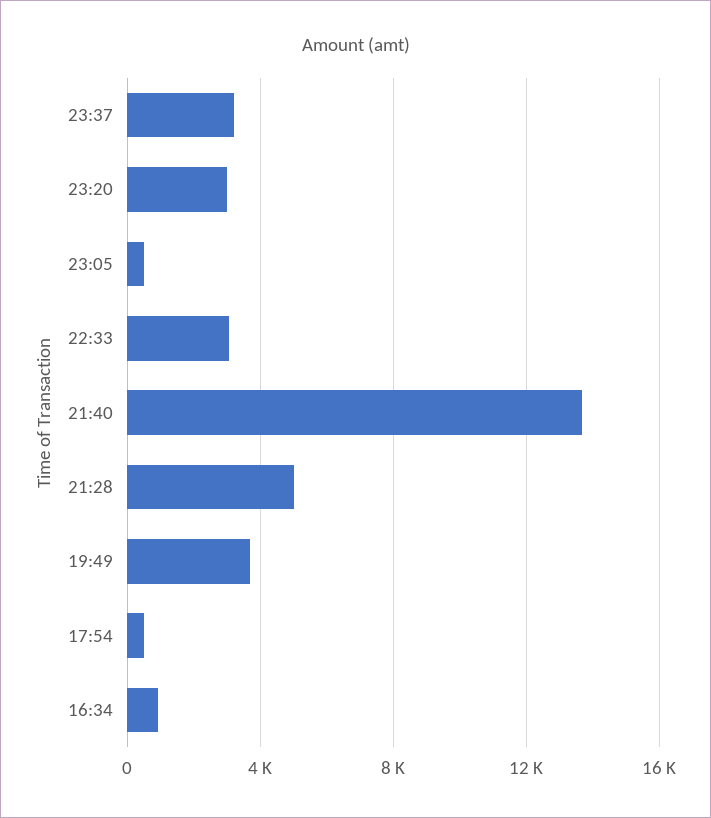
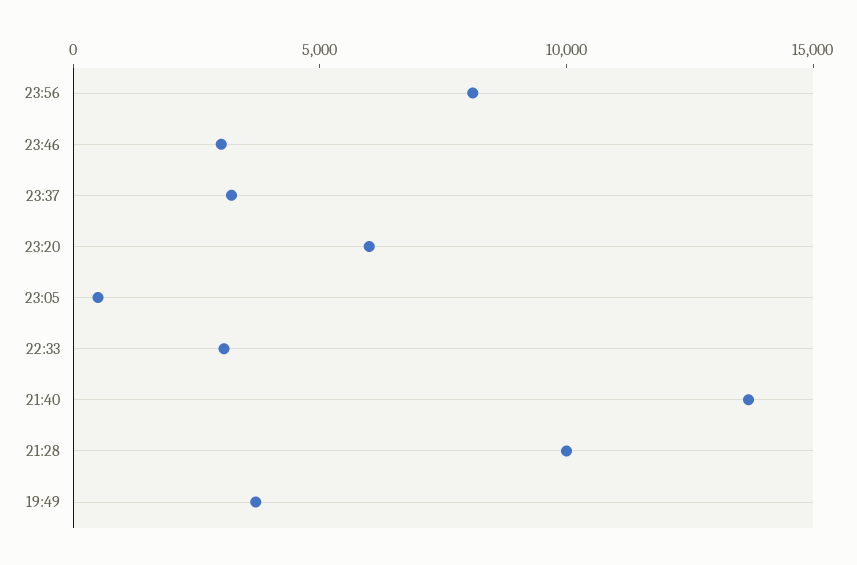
23:20: 3000 -> 6000
21:28: 5000 -> 10000
17:54: 500 -> none
16:34: 1000 -> none
23:56: none -> 8000
23:46: none -> 3000

